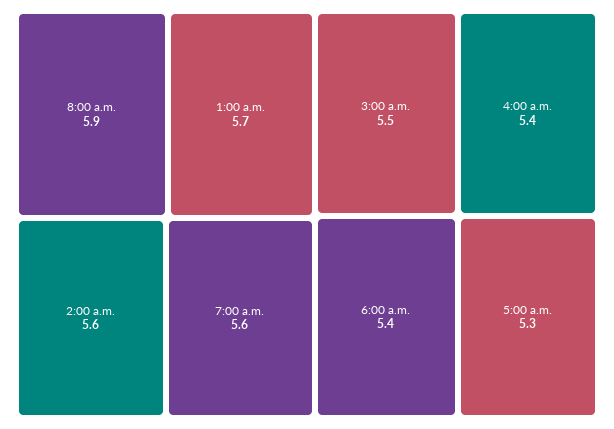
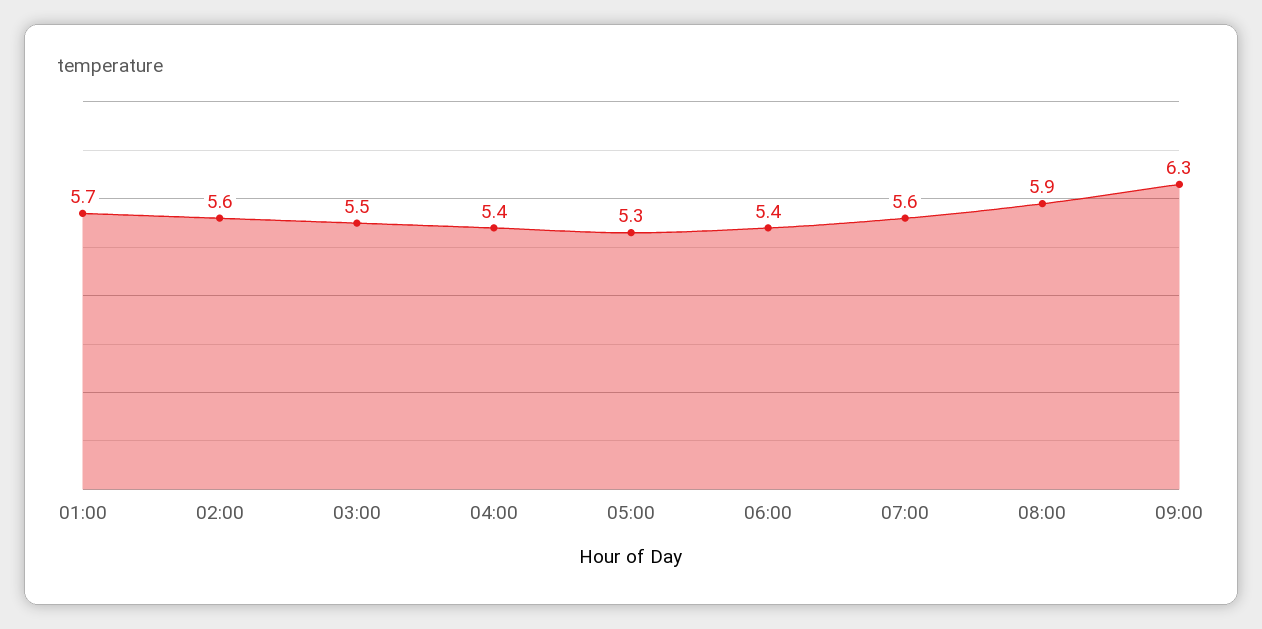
09:00: none -> 6.3

